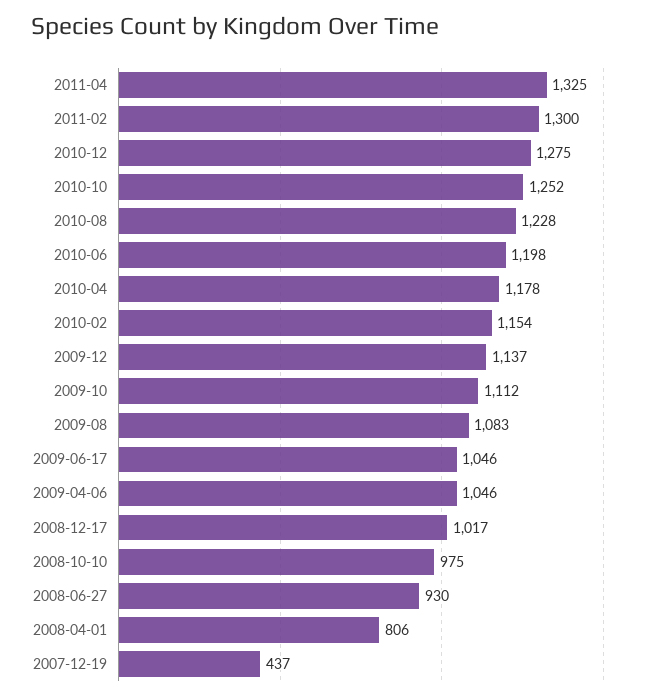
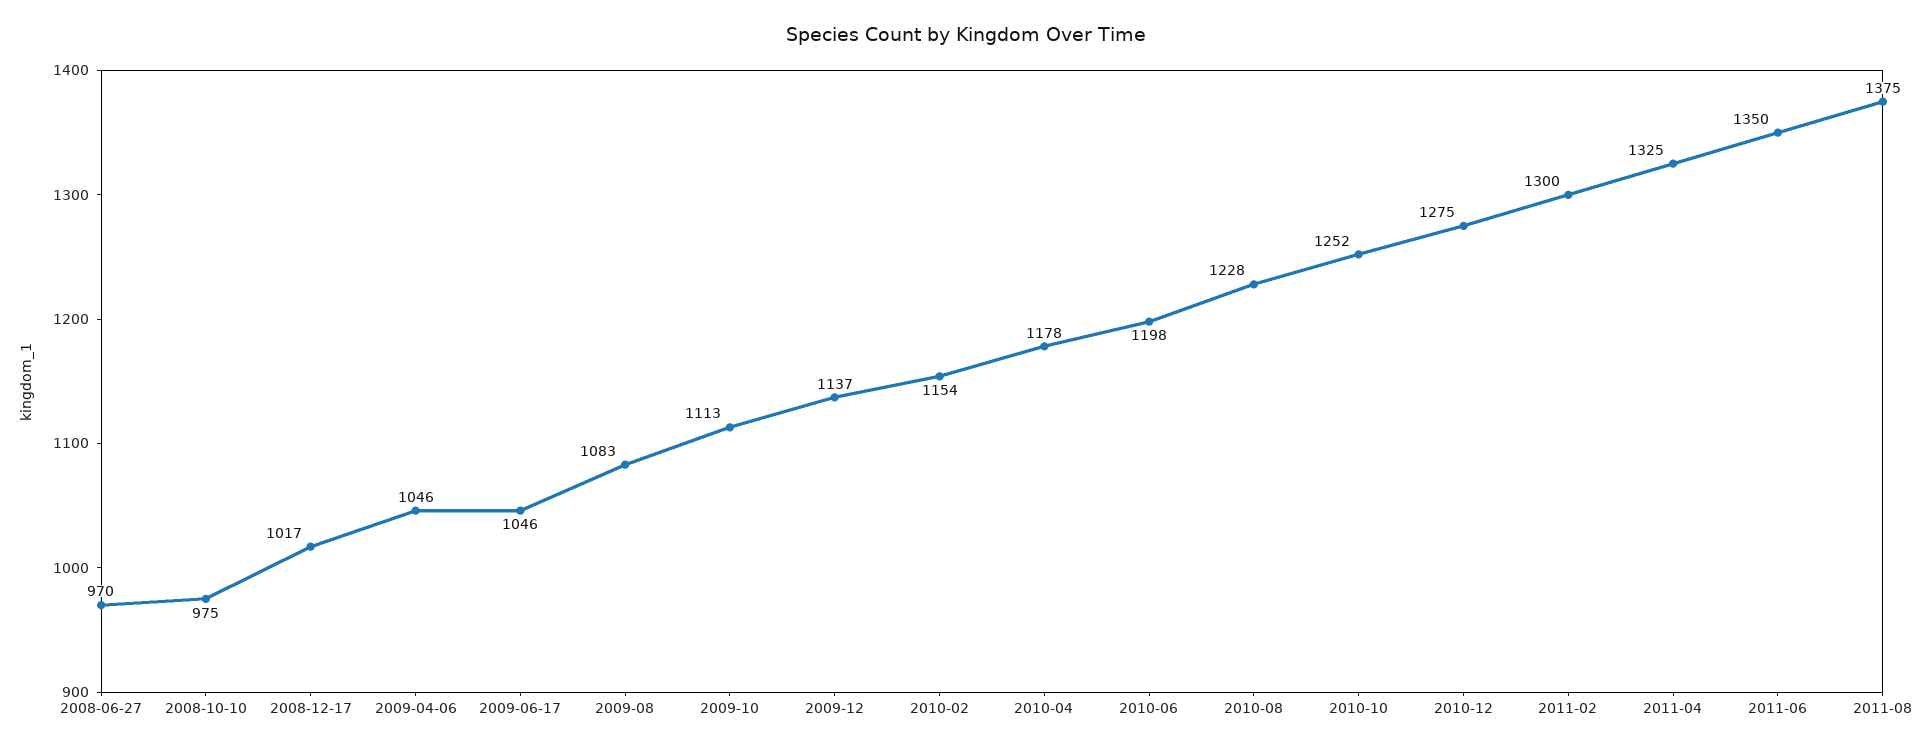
2009-10: 1112 -> 1113
2008-06-27: 930 -> 970
2008-04-01: 806 -> none
2007-12-19: 437 -> none
2011-06: none -> 1350
2011-08: none -> 1375

